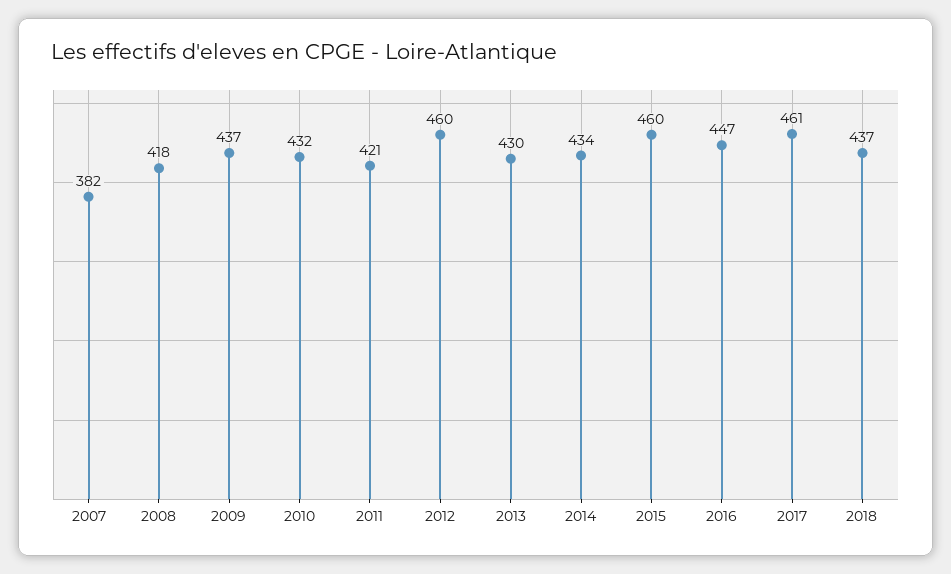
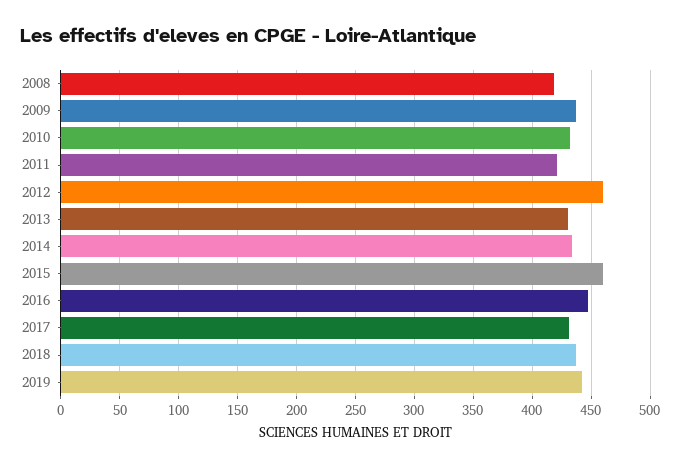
2007: 382 -> none
2017: 461 -> 430
2019: none -> 440

